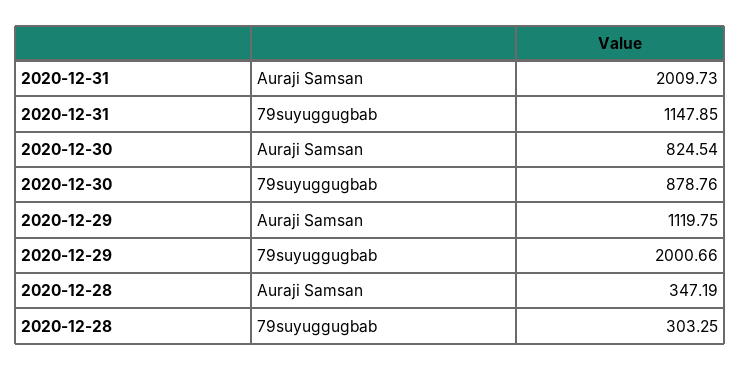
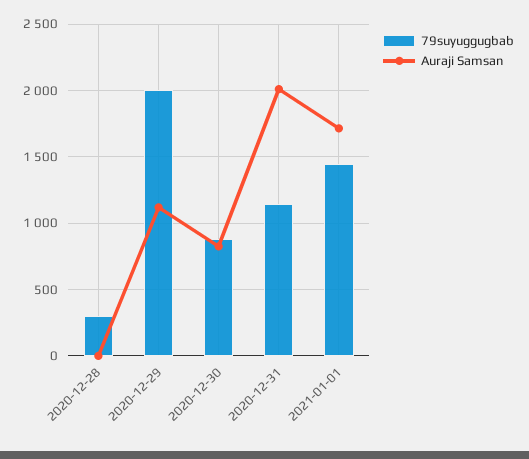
Auraji Samsan, 2020-12-28: 347.19 -> 0
79suyuggugbab, 2021-01-01: none -> 1450
Auraji Samsan, 2021-01-01: none -> 1700

